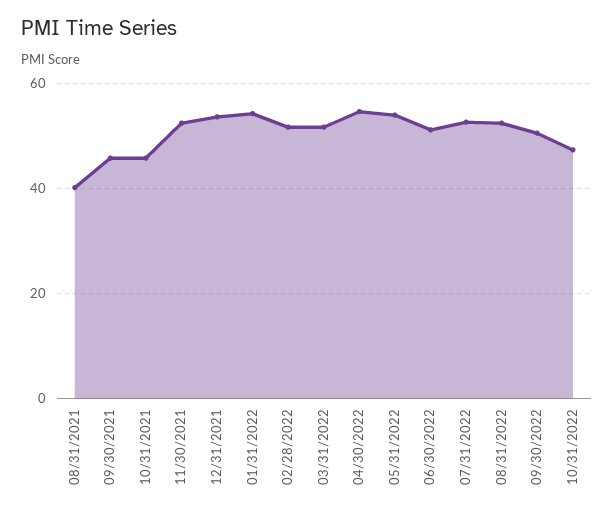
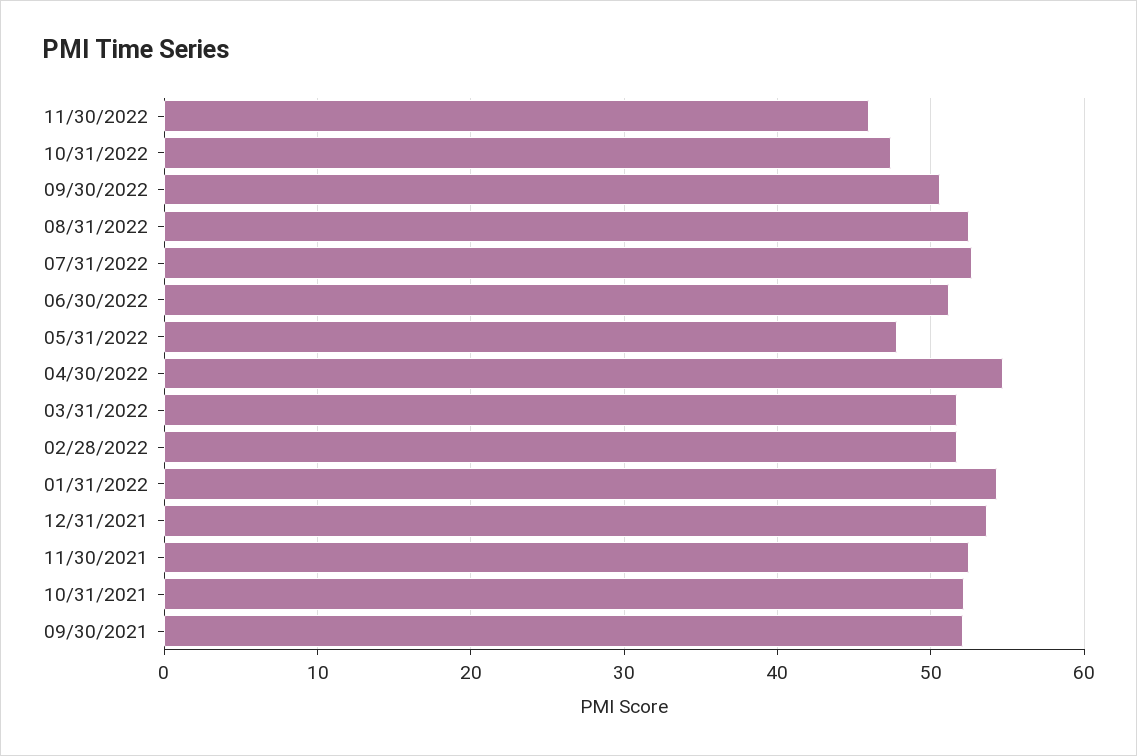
08/31/2021: 40 -> none
09/30/2021: 46 -> 52
10/31/2021: 46 -> 52
05/31/2022: 54 -> 48
11/30/2022: none -> 46

